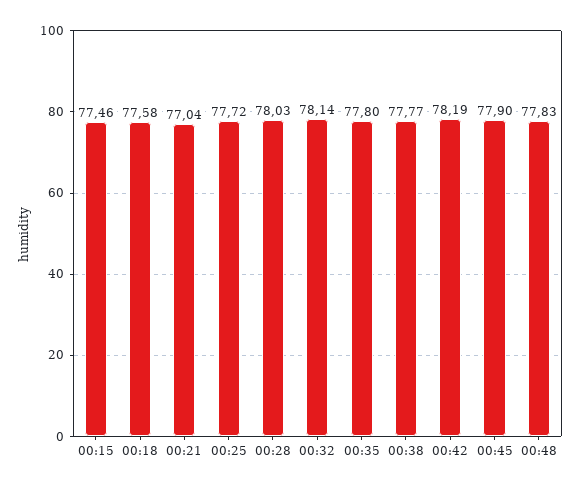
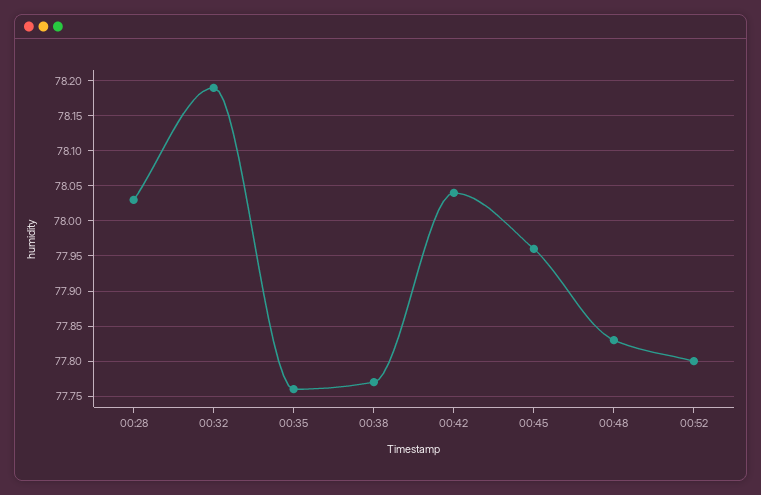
00:15: 77.46 -> none
00:18: 77.58 -> none
00:21: 77.04 -> none
00:25: 77.72 -> none
00:32: 78.14 -> 78.19
00:35: 77.8 -> 77.76
00:42: 78.19 -> 78.04
00:45: 77.9 -> 77.96
00:52: none -> 77.8

